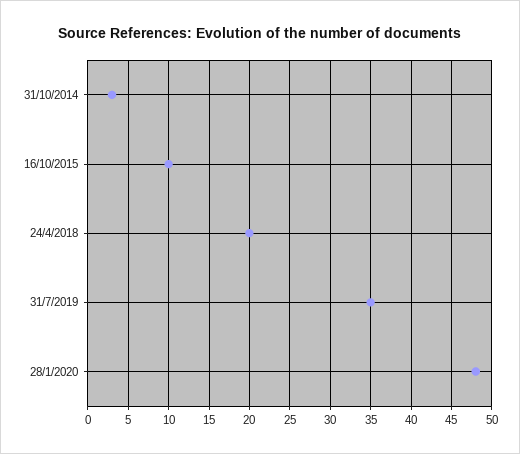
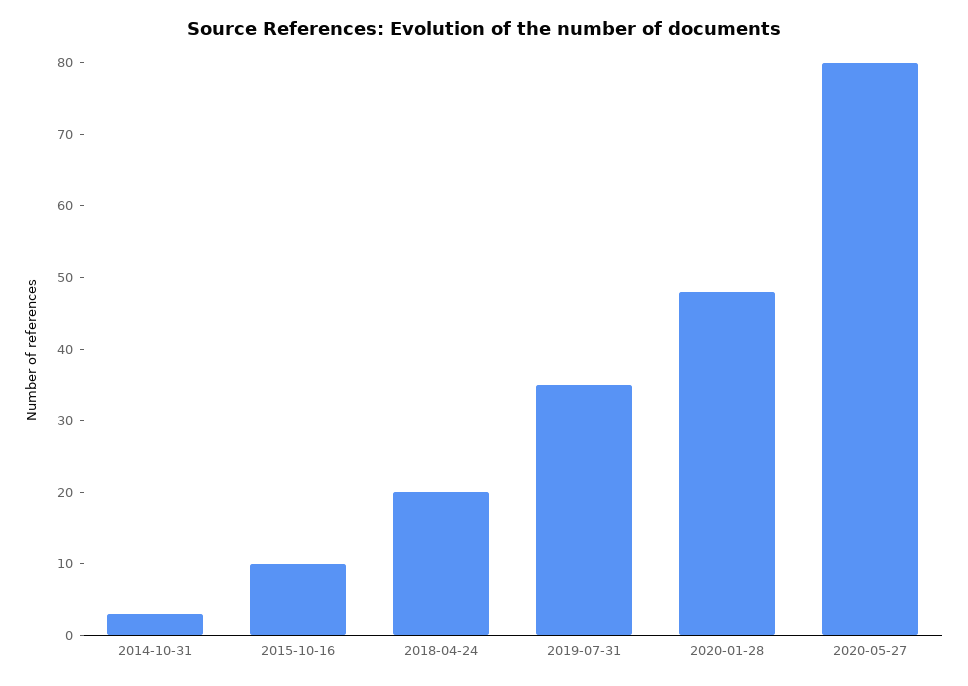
2020-05-27: none -> 80

